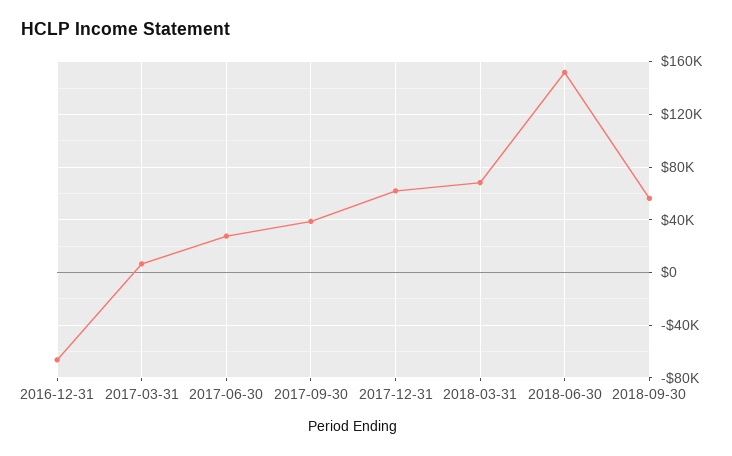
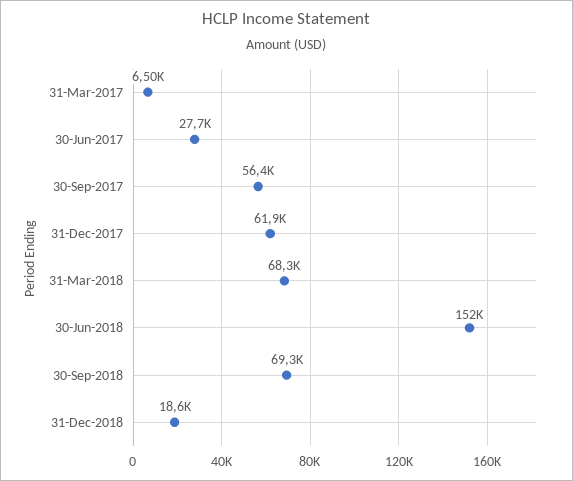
2016-12-31: -65000 -> none
2017-09-30: 40000 -> 56400
2018-09-30: 55000 -> 69300
31-Dec-2018: none -> 18600

